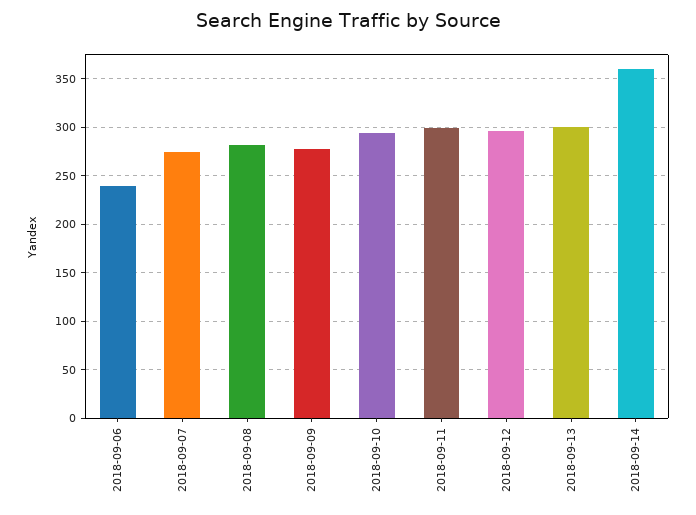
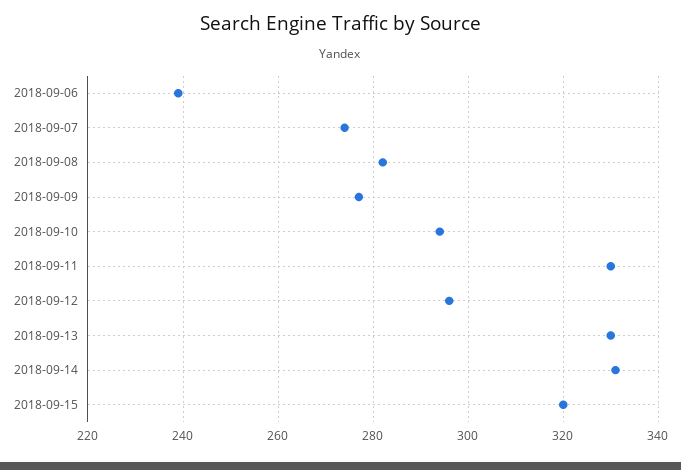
2018-09-11: 300 -> 330
2018-09-13: 300 -> 330
2018-09-14: 360 -> 330
2018-09-15: none -> 320

